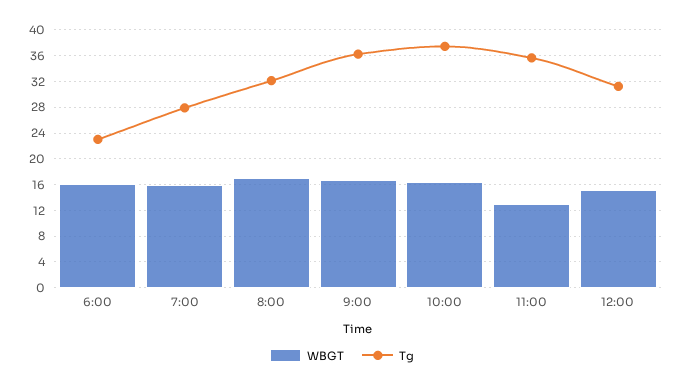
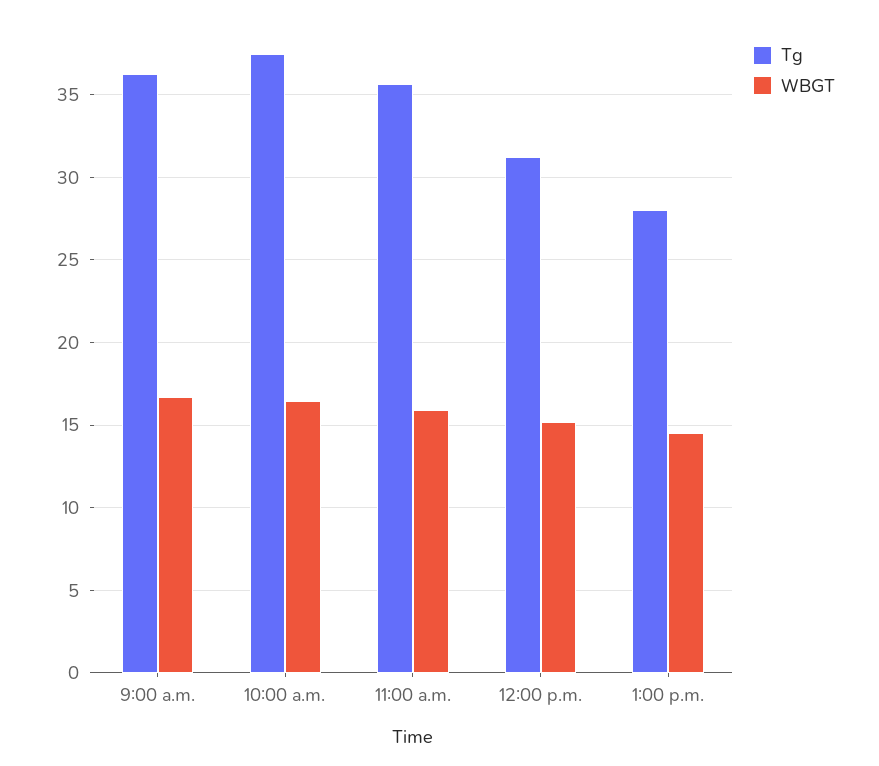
WBGT, 6:00: 16 -> none
Tg, 6:00: 23 -> none
WBGT, 7:00: 16 -> none
Tg, 7:00: 28 -> none
WBGT, 8:00: 17 -> none
Tg, 8:00: 32 -> none
WBGT, 11:00: 13 -> 16
Tg, 1:00 p.m.: none -> 28
WBGT, 1:00 p.m.: none -> 14.5

